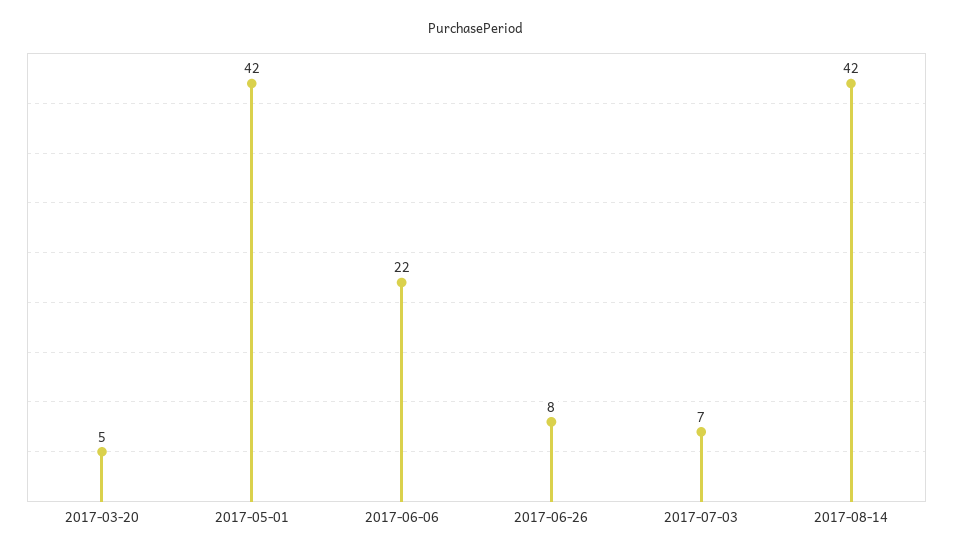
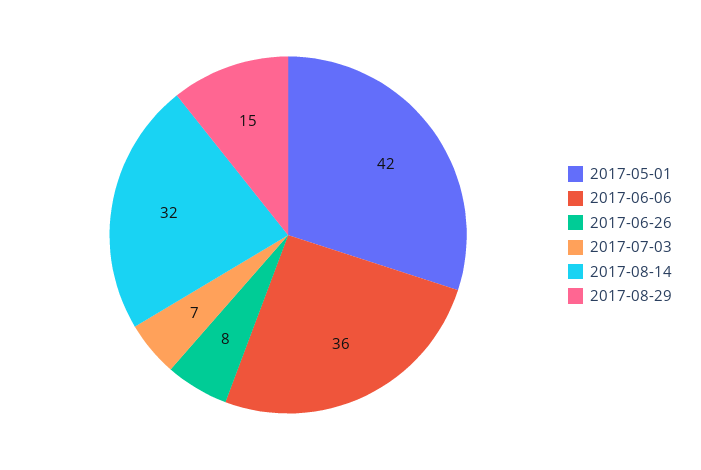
2017-03-20: 5 -> none
2017-06-06: 22 -> 36
2017-08-14: 42 -> 32
2017-08-29: none -> 15

